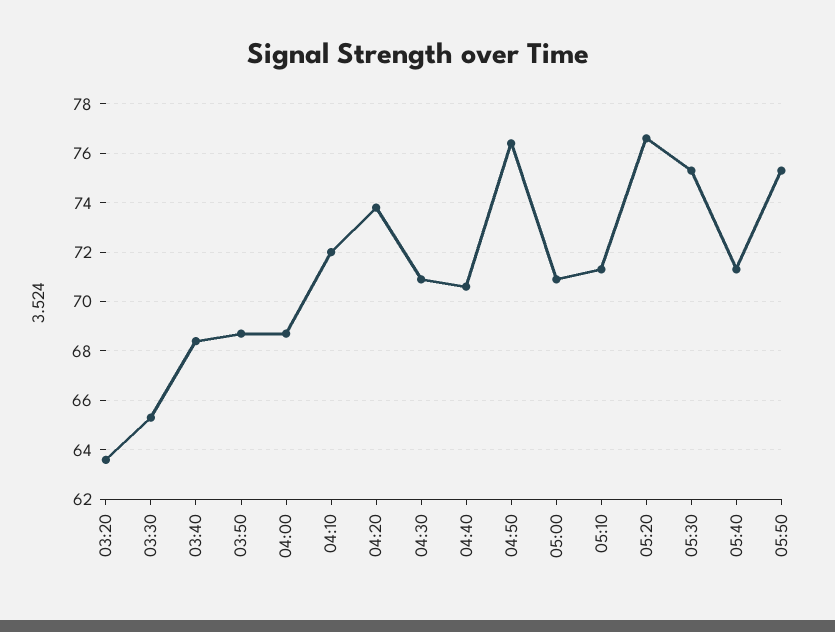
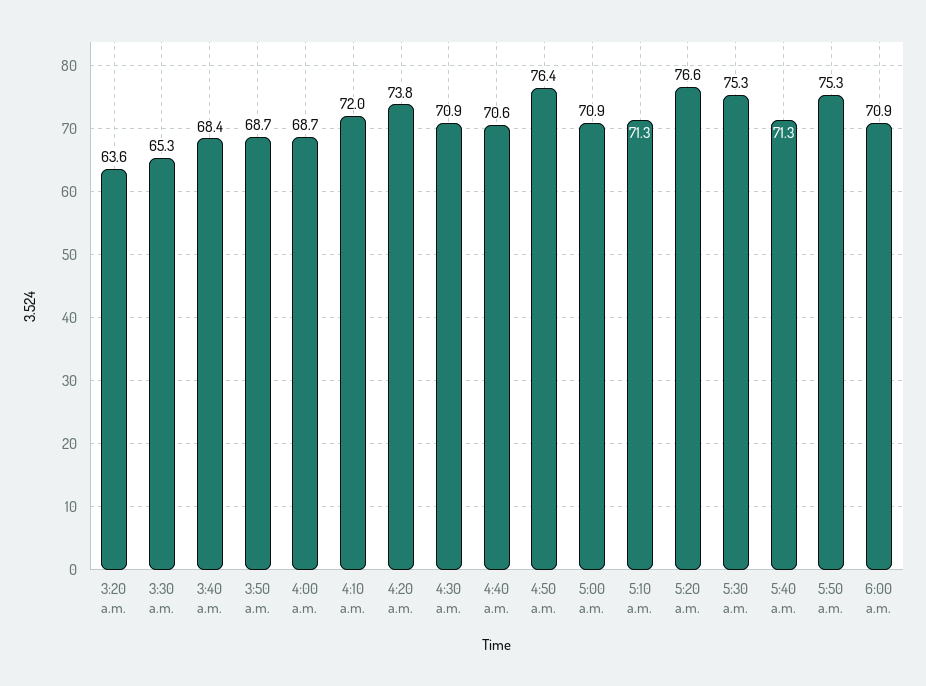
6:00 a.m.: none -> 70.9

